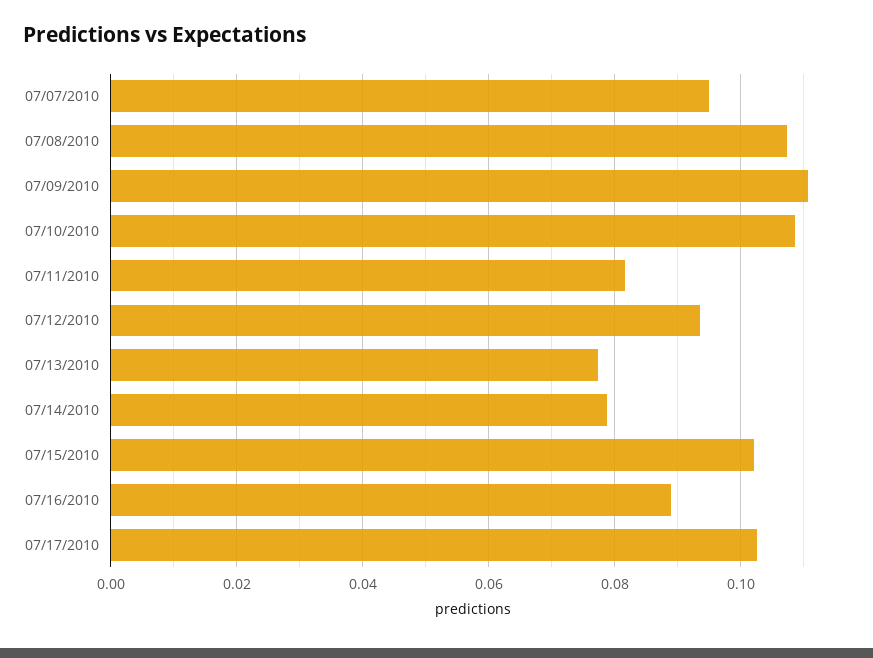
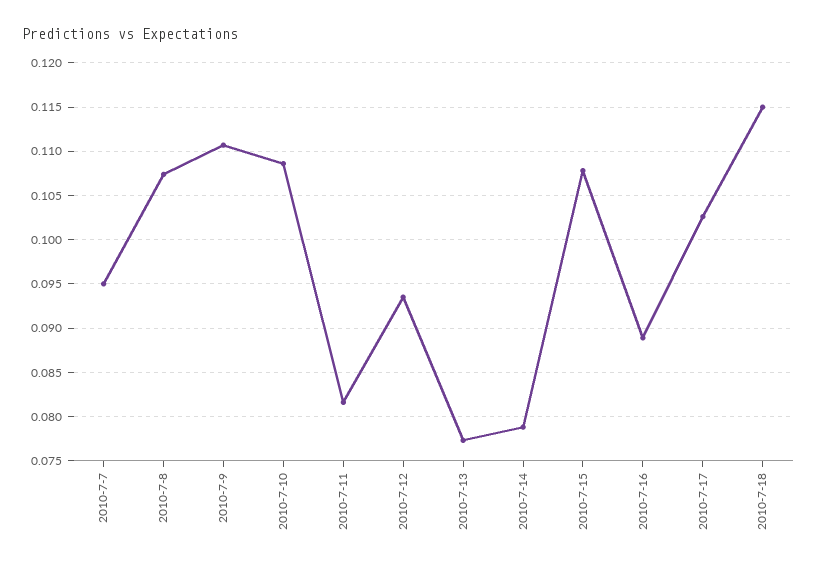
07/15/2010: 0.102 -> 0.108
2010-7-18: none -> 0.115

